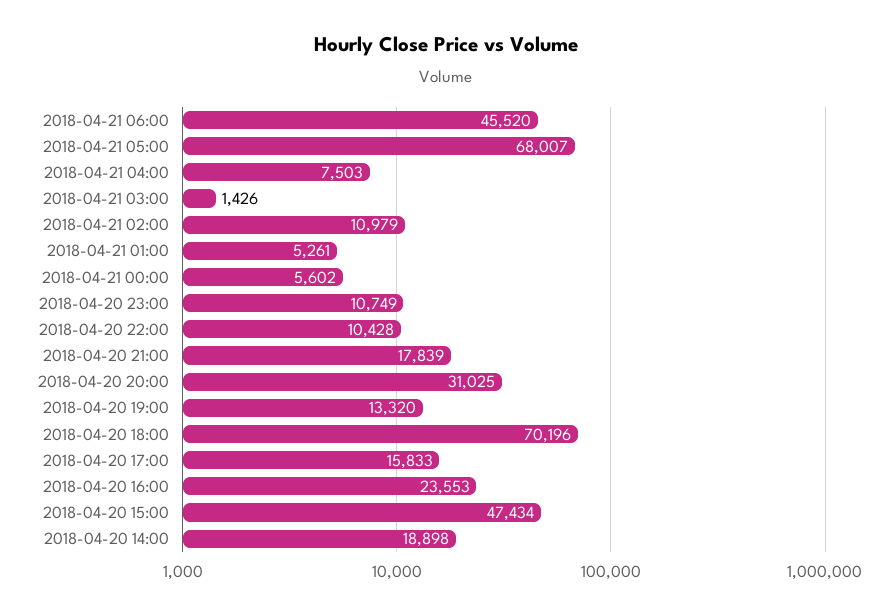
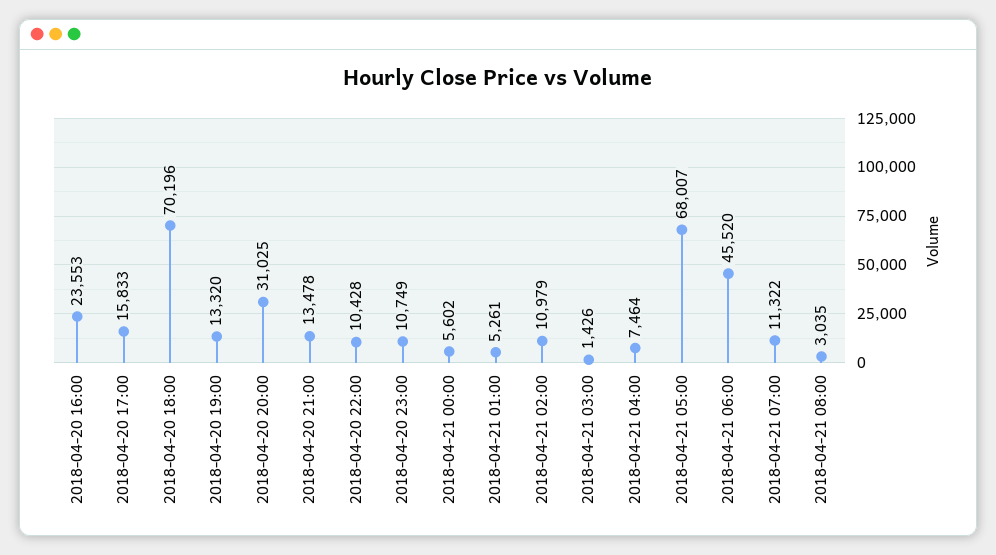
2018-04-21 04:00: 7503 -> 7464
2018-04-20 21:00: 17839 -> 13478
2018-04-20 15:00: 47434 -> none
2018-04-20 14:00: 18898 -> none
2018-04-21 07:00: none -> 11322
2018-04-21 08:00: none -> 3035

